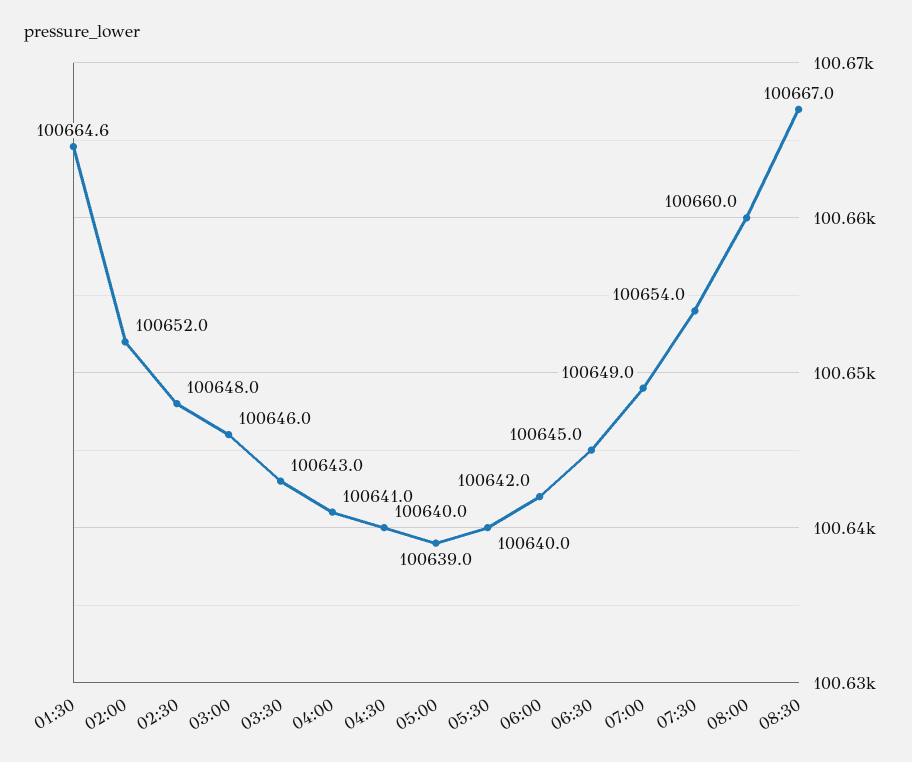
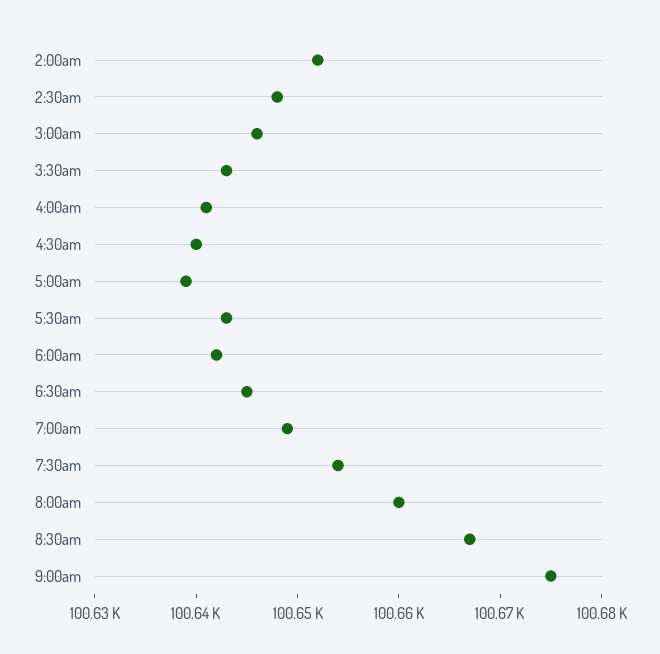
01:30: 100664.6 -> none
05:30: 100640 -> 100643
9:00am: none -> 100675

